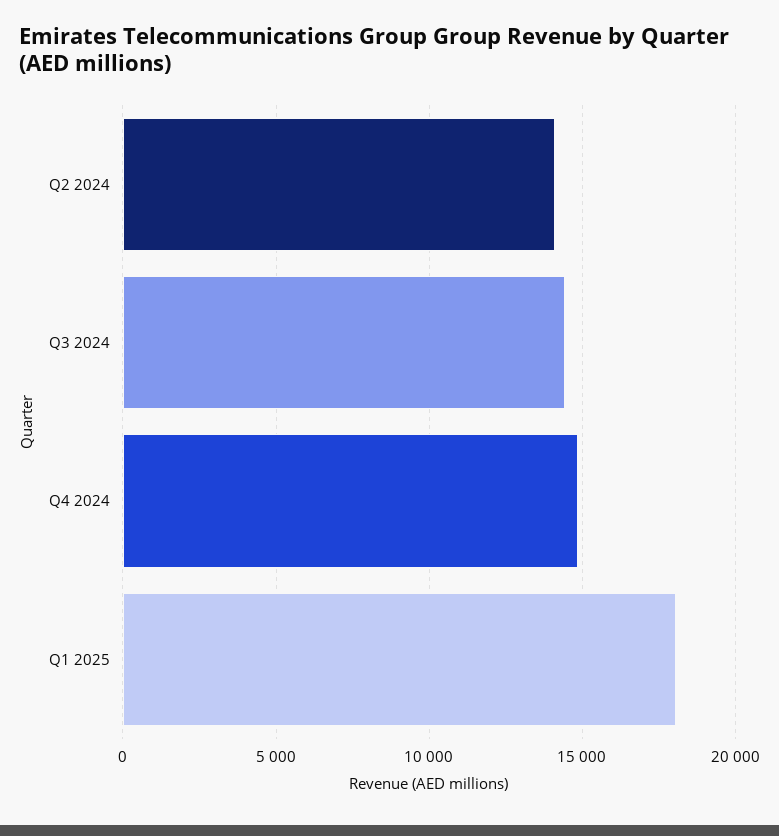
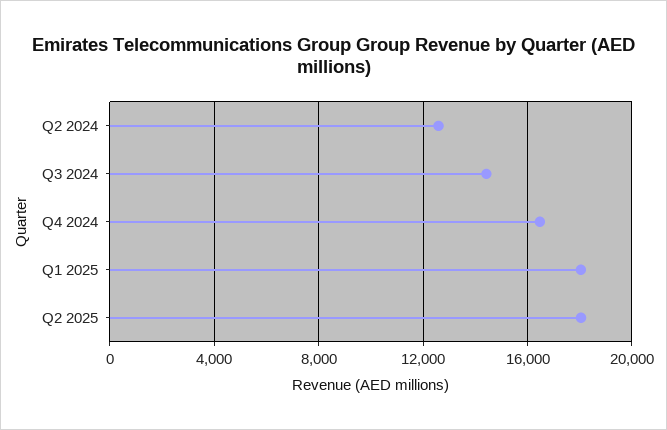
Q2 2024: 14000 -> 12500
Q4 2024: 15000 -> 16500
Q2 2025: none -> 18000

